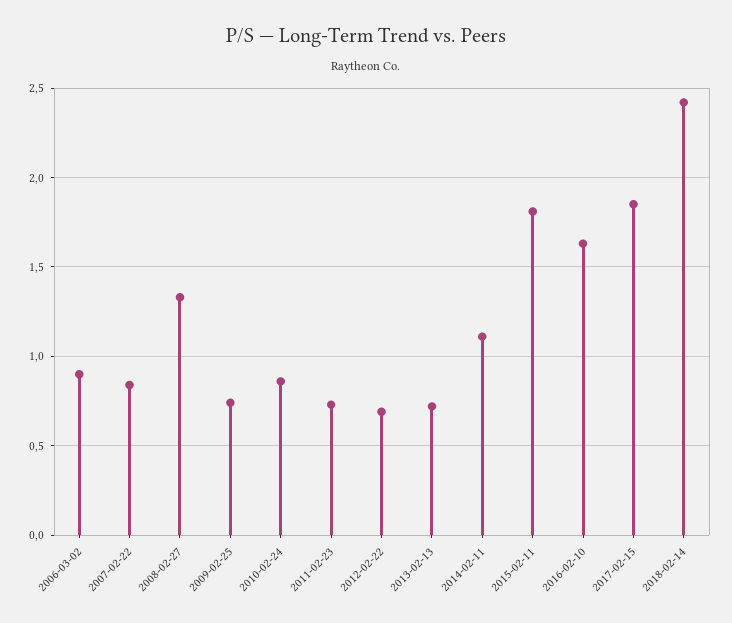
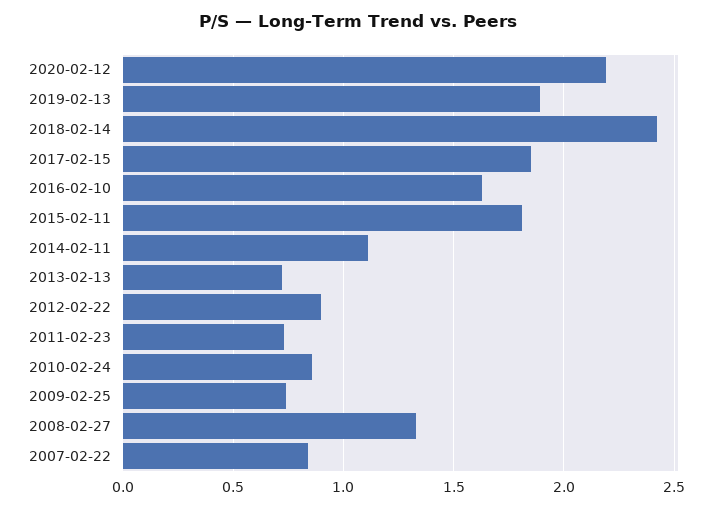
2006-03-02: 0.9 -> none
2012-02-22: 0.7 -> 0.9
2020-02-12: none -> 2.2
2019-02-13: none -> 1.9

